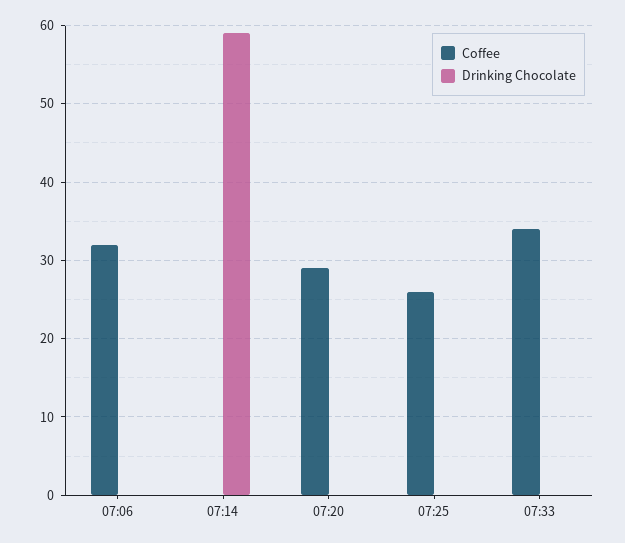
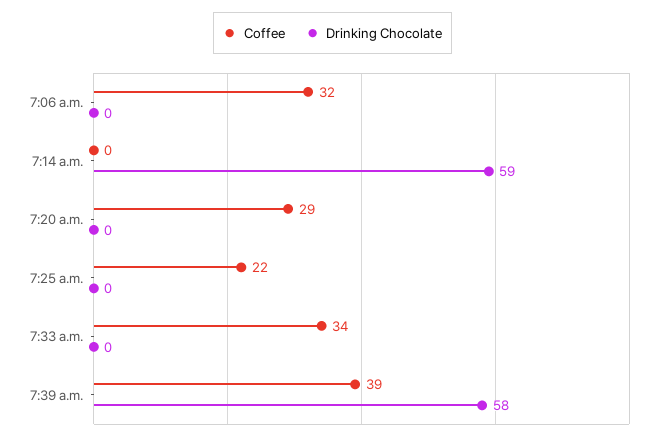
Coffee, 07:25: 26 -> 22
Coffee, 7:39 a.m.: none -> 39
Drinking Chocolate, 7:39 a.m.: none -> 58

